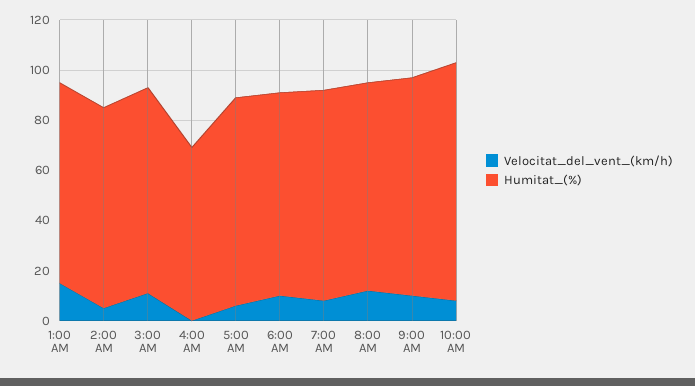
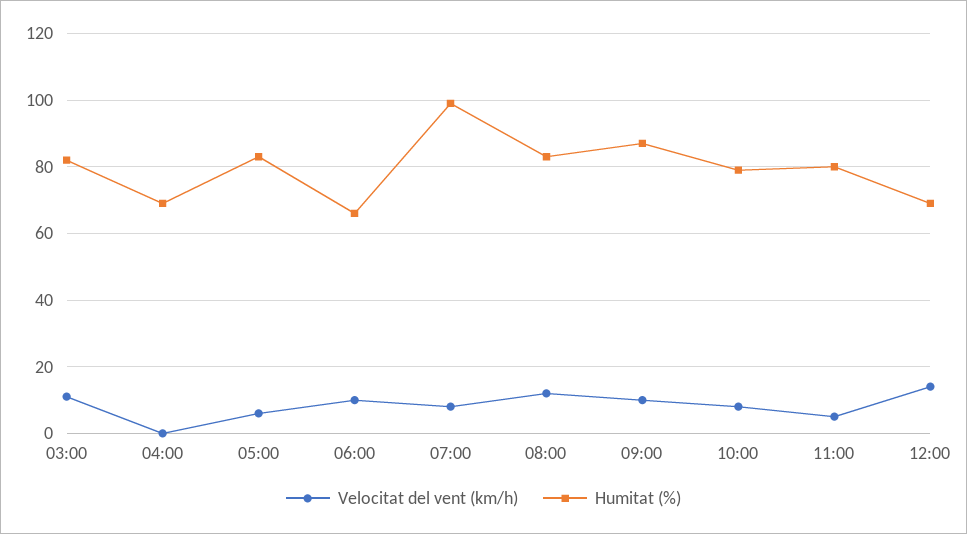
Velocitat_del_vent_(km/h), 1:00 AM: 15 -> none
Humitat_(%), 1:00 AM: 80 -> none
Velocitat_del_vent_(km/h), 2:00 AM: 5 -> none
Humitat_(%), 2:00 AM: 80 -> none
Humitat_(%), 6:00 AM: 80 -> 65
Humitat_(%), 7:00 AM: 85 -> 100
Humitat_(%), 10:00 AM: 95 -> 80
Velocitat_del_vent_(km/h), 11:00: none -> 5
Humitat_(%), 11:00: none -> 80
Velocitat_del_vent_(km/h), 12:00: none -> 15
Humitat_(%), 12:00: none -> 70

